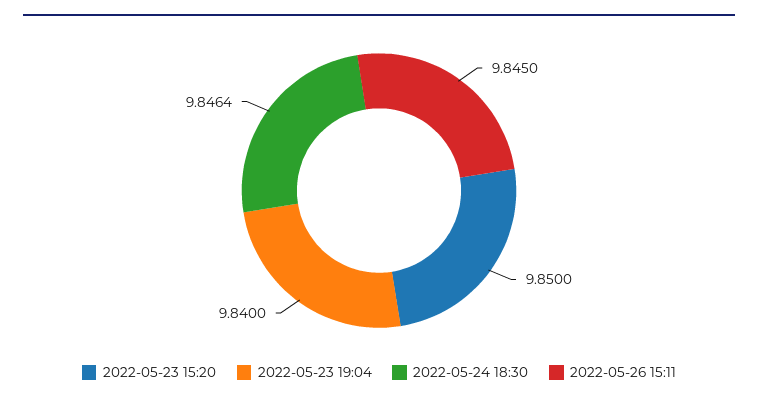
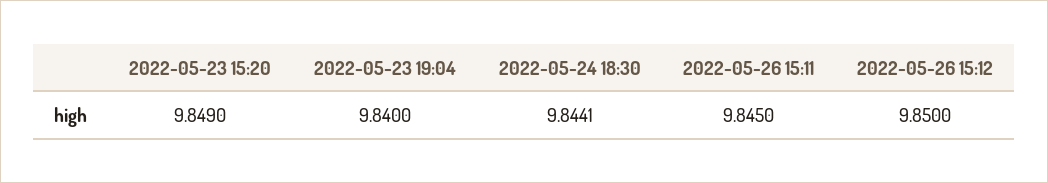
2022-05-23 15:20: 9.85 -> 9.849
2022-05-24 18:30: 9.8464 -> 9.8441
2022-05-26 15:12: none -> 9.85

